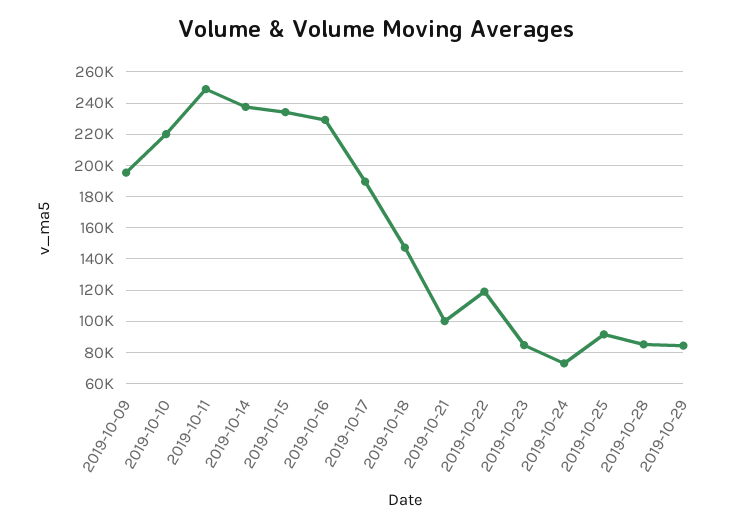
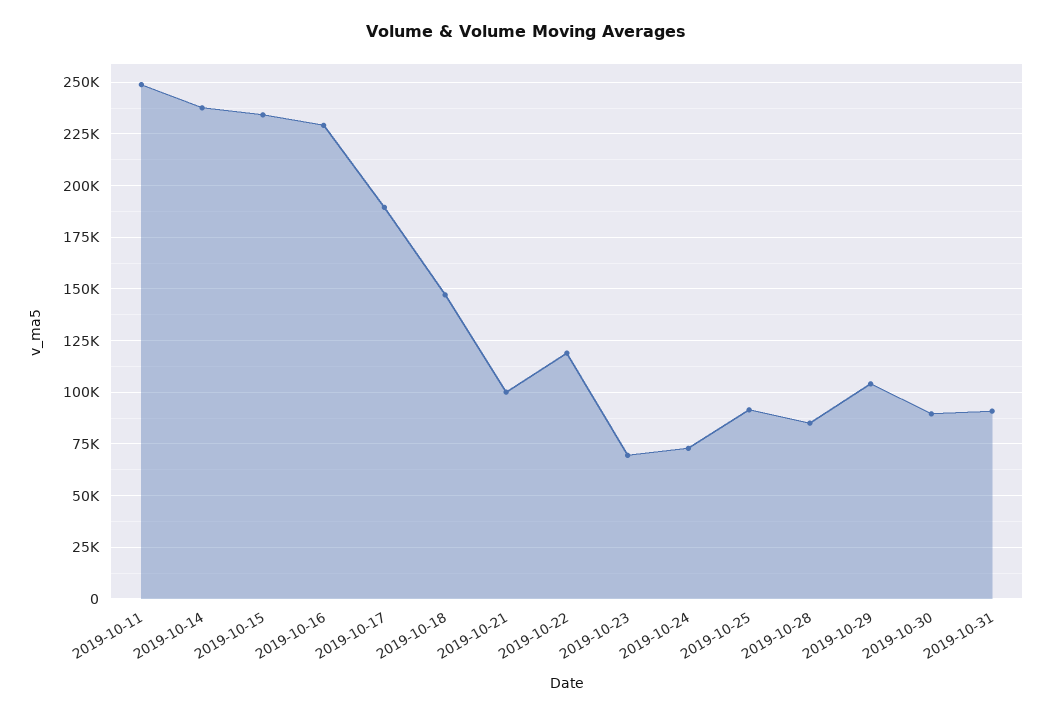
2019-10-09: 195000 -> none
2019-10-10: 220000 -> none
2019-10-23: 85000 -> 70000
2019-10-29: 85000 -> 105000
2019-10-30: none -> 90000
2019-10-31: none -> 90000

